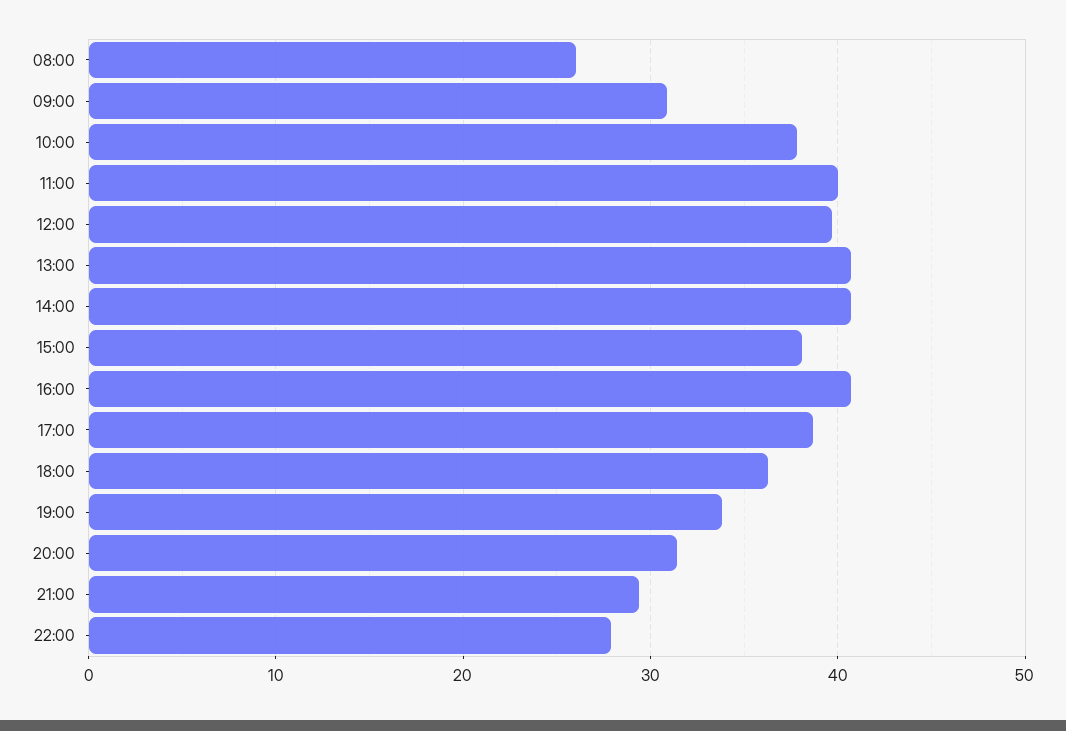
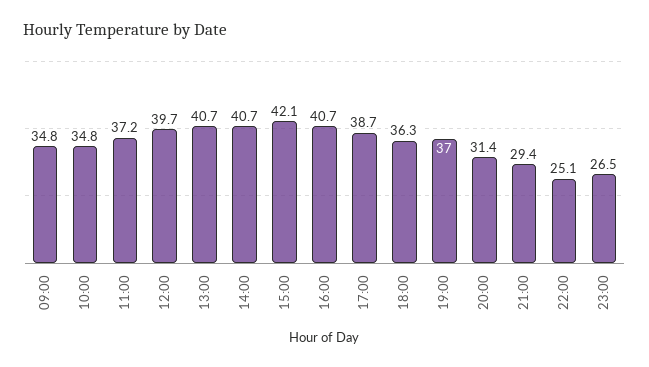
08:00: 26 -> none
09:00: 31 -> 34.8
10:00: 38 -> 34.8
11:00: 40 -> 37.2
15:00: 38 -> 42.1
19:00: 34 -> 37
22:00: 28 -> 25.1
23:00: none -> 26.5

